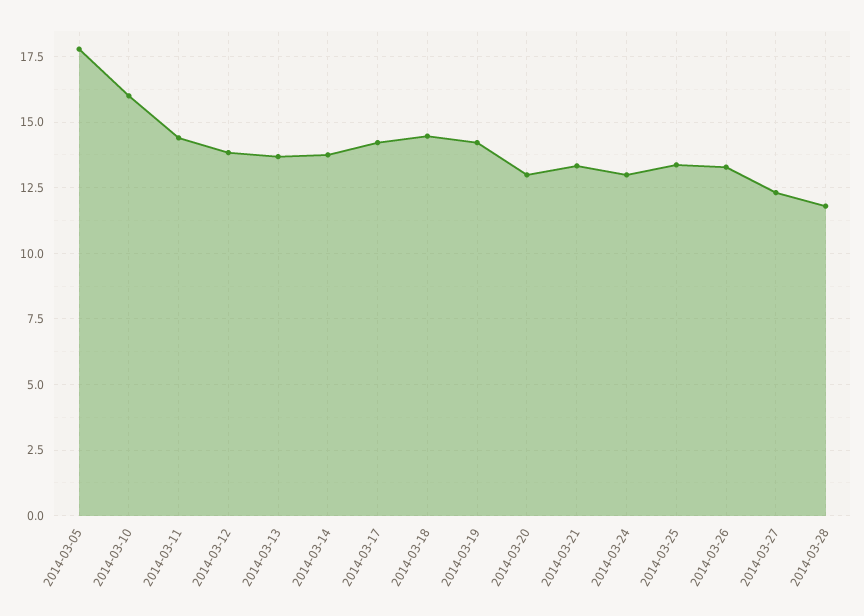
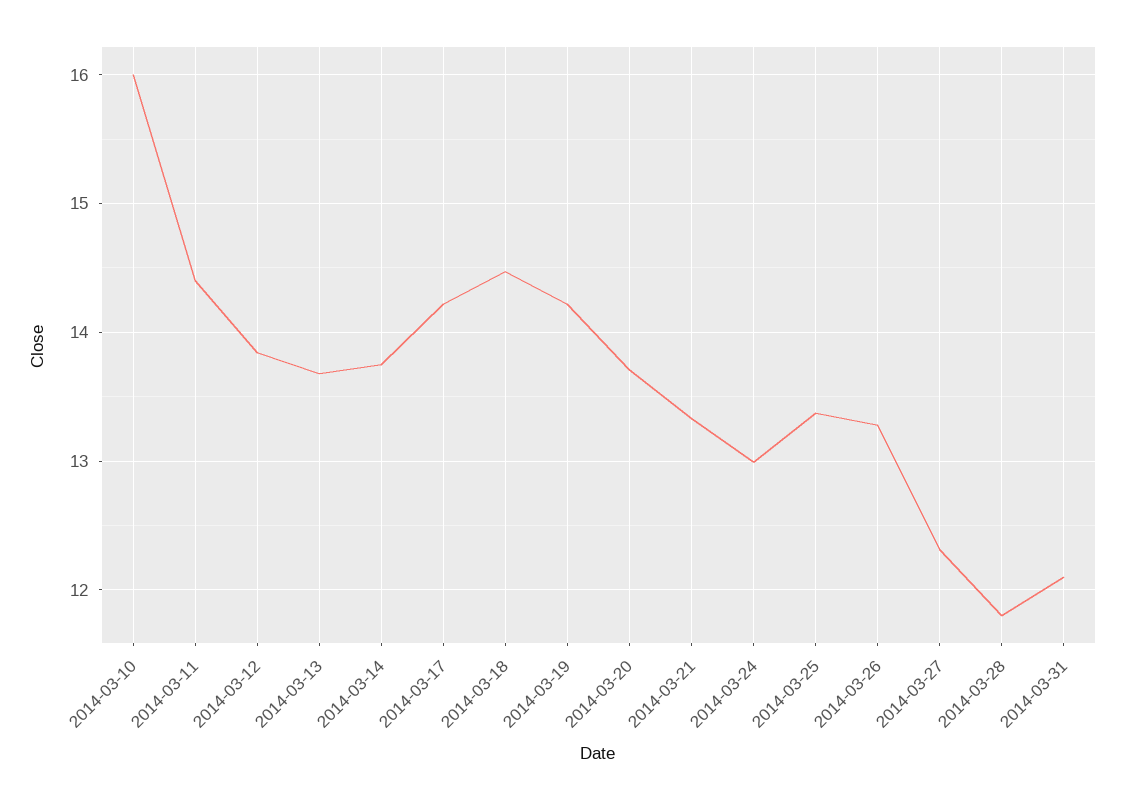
2014-03-05: 17.75 -> none
2014-03-20: 13 -> 13.7
2014-03-31: none -> 12.1

